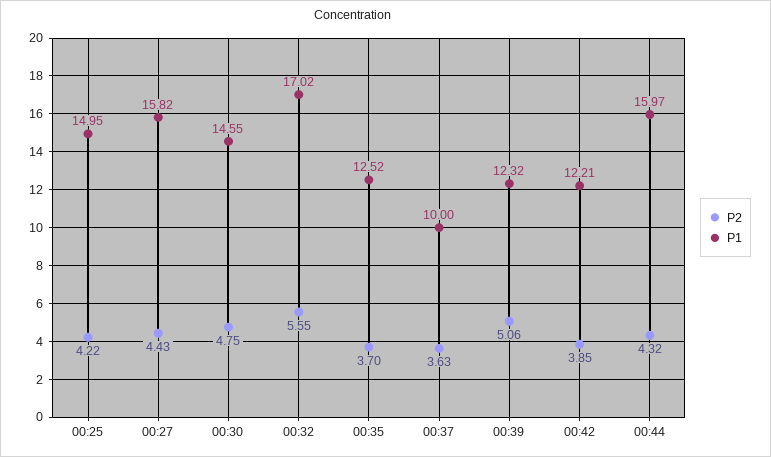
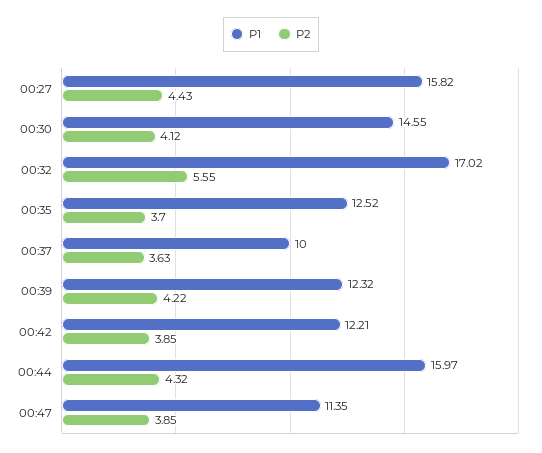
P2, 00:25: 4.22 -> none
P1, 00:25: 14.95 -> none
P2, 00:30: 4.75 -> 4.12
P2, 00:39: 5.06 -> 4.22
P1, 00:47: none -> 11.35
P2, 00:47: none -> 3.85

